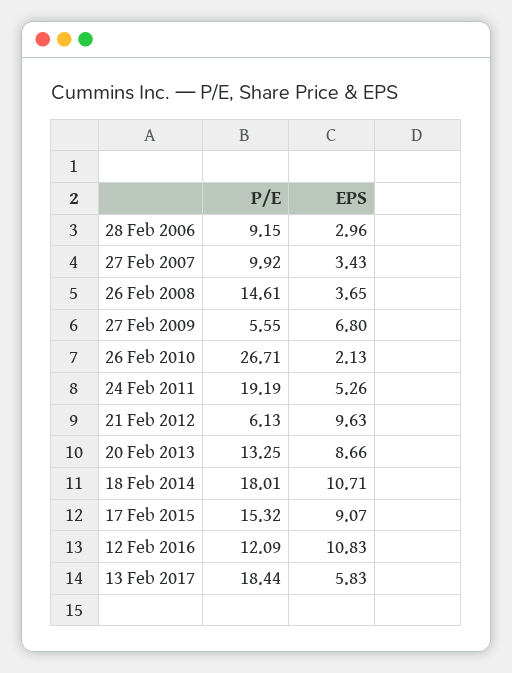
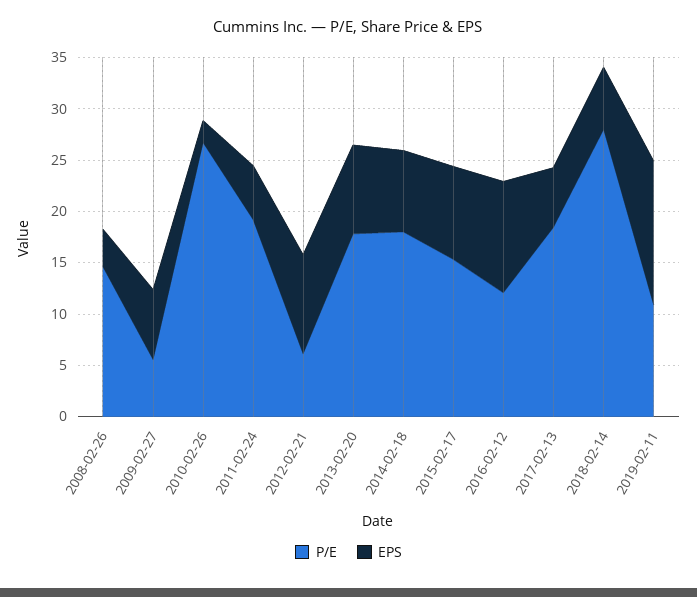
P/E, 28 Feb 2006: 9.15 -> none
EPS, 28 Feb 2006: 2.96 -> none
P/E, 27 Feb 2007: 9.92 -> none
EPS, 27 Feb 2007: 3.43 -> none
P/E, 20 Feb 2013: 13.25 -> 18
EPS, 18 Feb 2014: 10.71 -> 8
P/E, 2018-02-14: none -> 28
EPS, 2018-02-14: none -> 6
P/E, 2019-02-11: none -> 11
EPS, 2019-02-11: none -> 14

